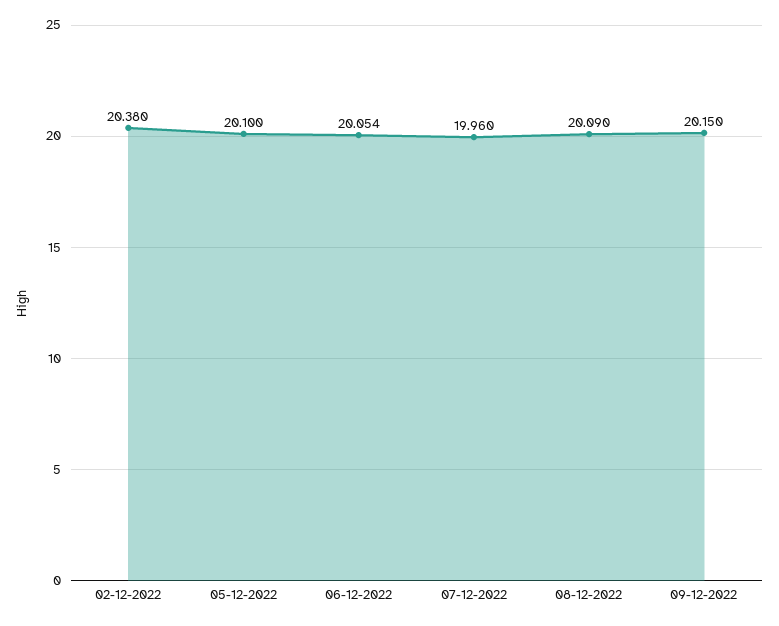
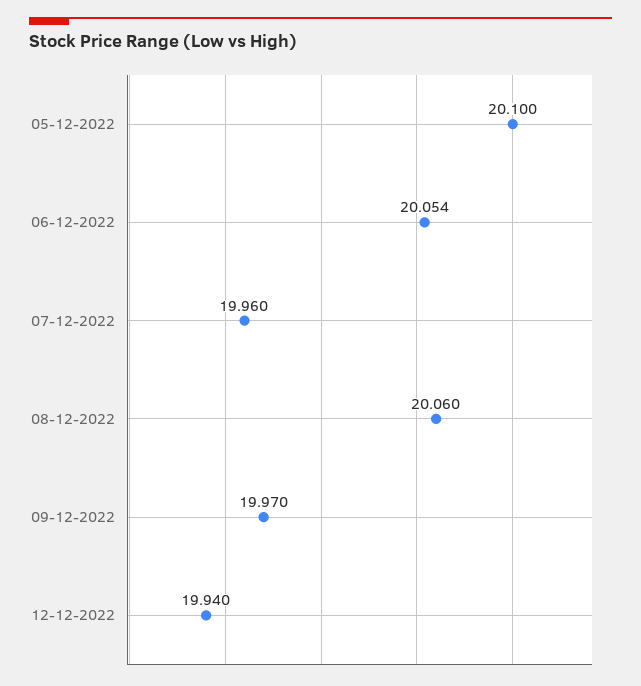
02-12-2022: 20.38 -> none
08-12-2022: 20.09 -> 20.06
09-12-2022: 20.15 -> 19.97
12-12-2022: none -> 19.94

